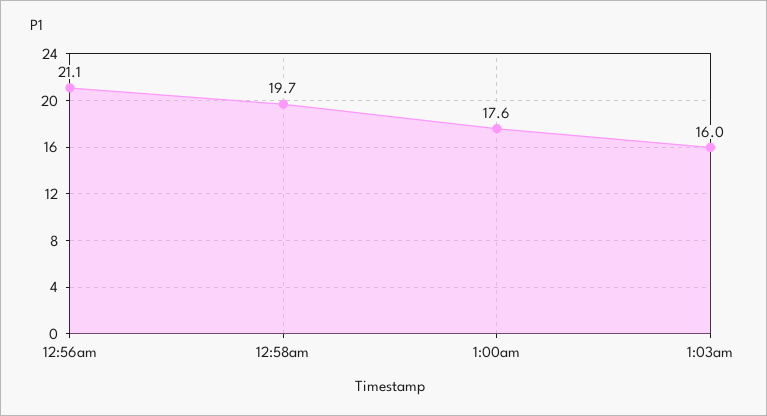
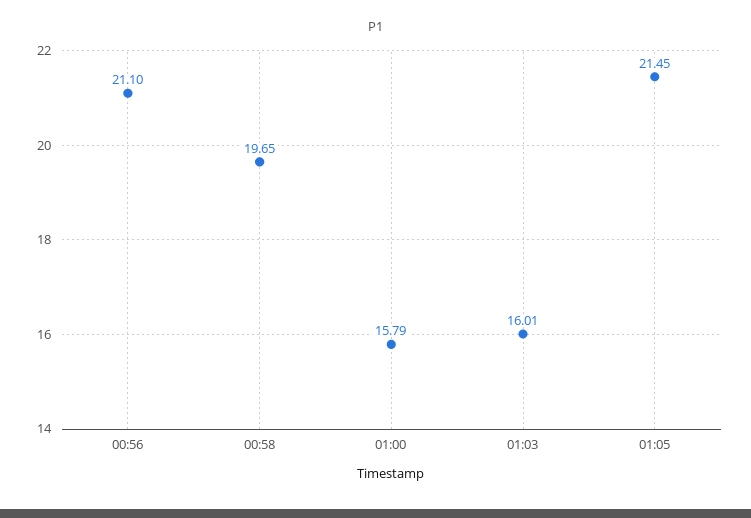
1:00am: 17.6 -> 15.79
01:05: none -> 21.45

